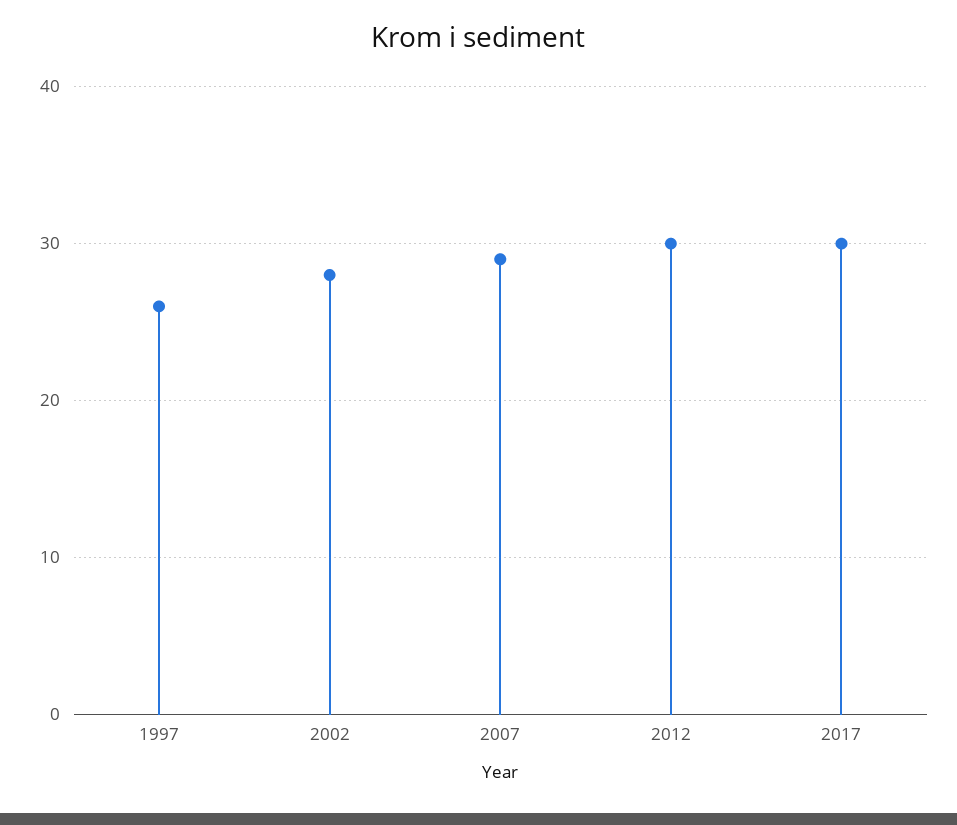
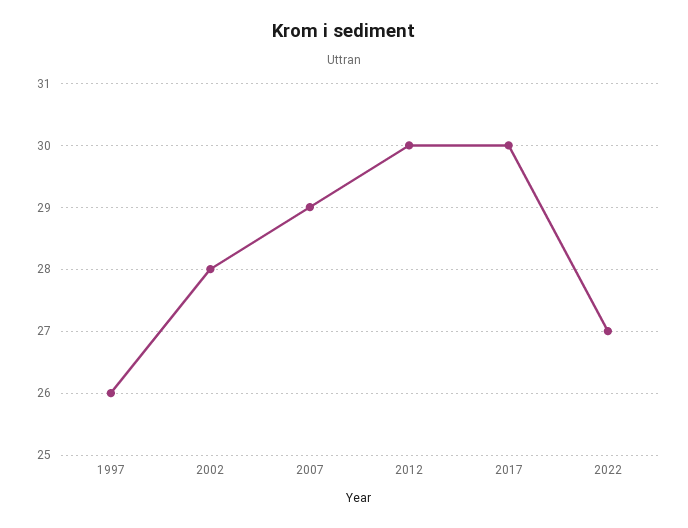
2022: none -> 27

